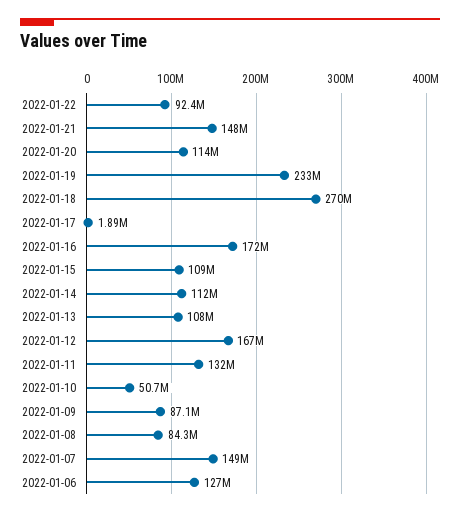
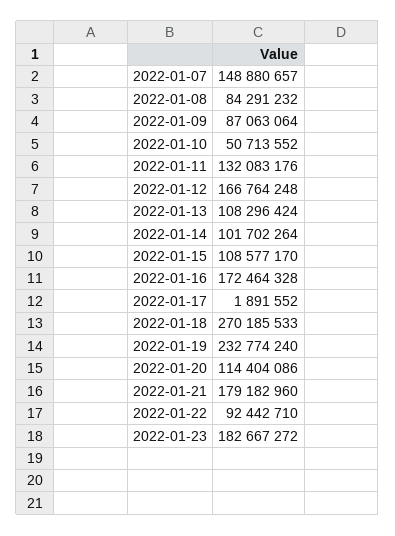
2022-01-21: 148000000 -> 179182960
2022-01-14: 112000000 -> 101702264
2022-01-06: 127000000 -> none
2022-01-23: none -> 182667272

